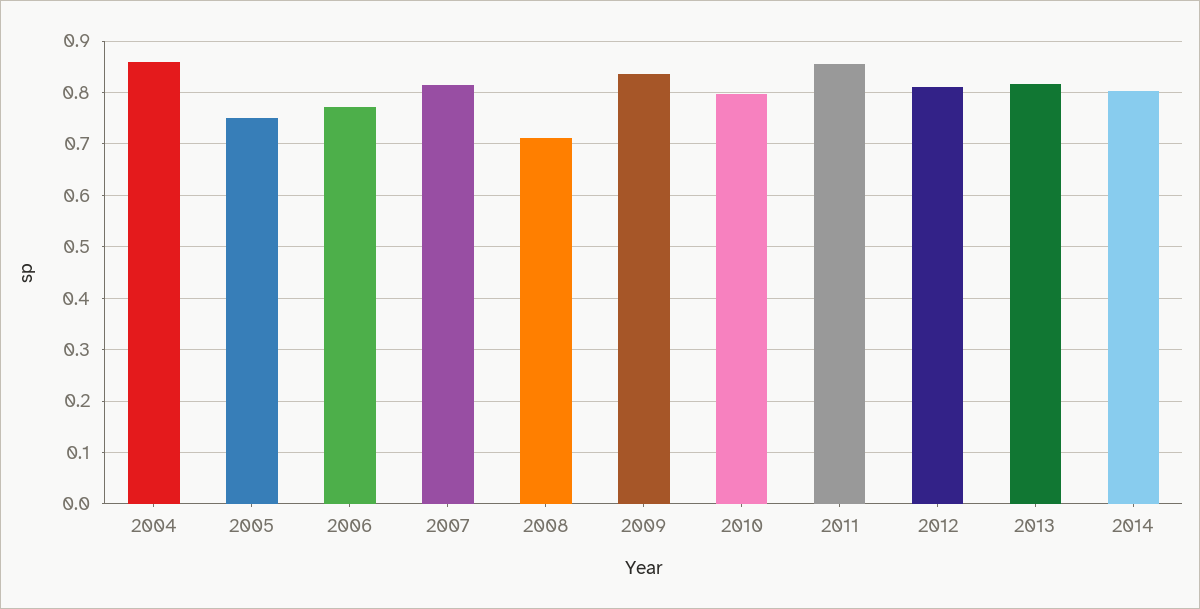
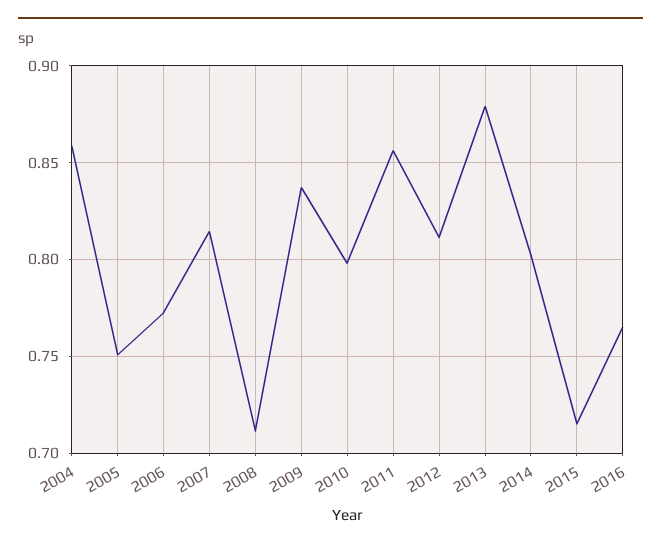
2013: 0.82 -> 0.88
2015: none -> 0.715
2016: none -> 0.765

